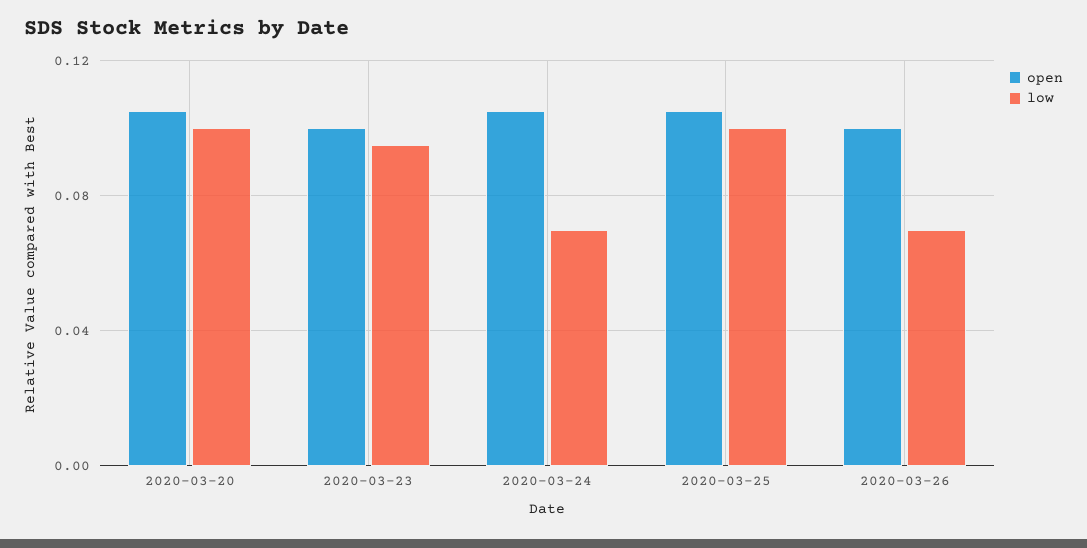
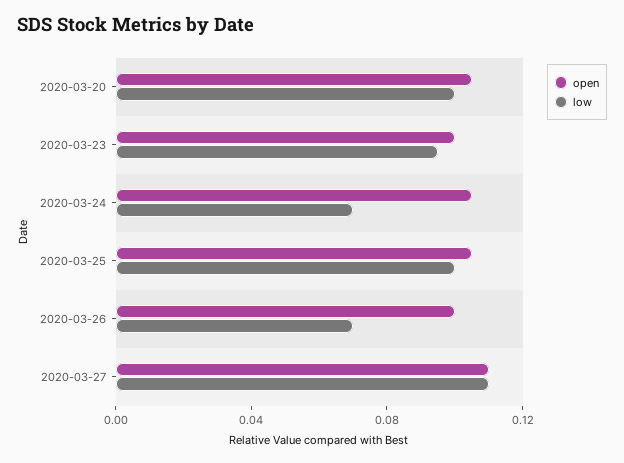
open, 2020-03-27: none -> 0.11
low, 2020-03-27: none -> 0.11

